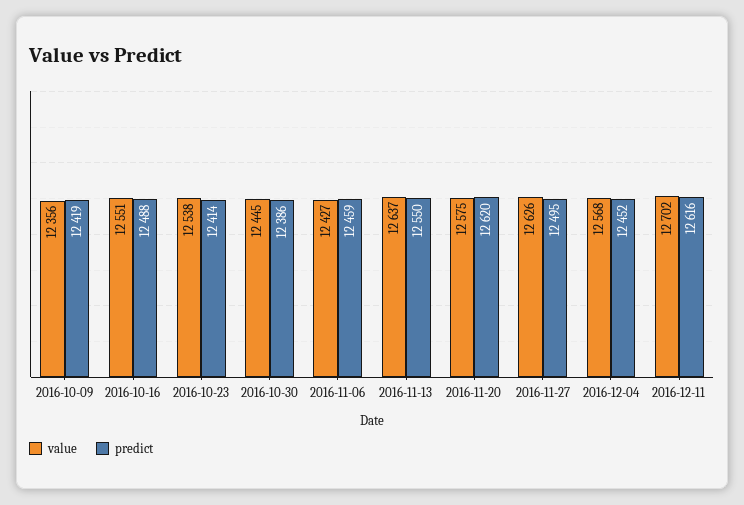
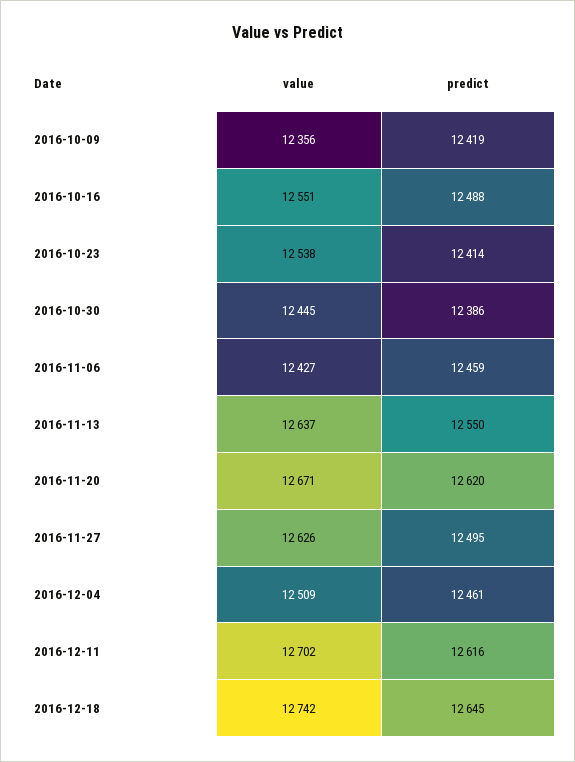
value, 2016-11-20: 12575 -> 12671
value, 2016-12-04: 12568 -> 12509
predict, 2016-12-04: 12452 -> 12461
value, 2016-12-18: none -> 12742
predict, 2016-12-18: none -> 12645

